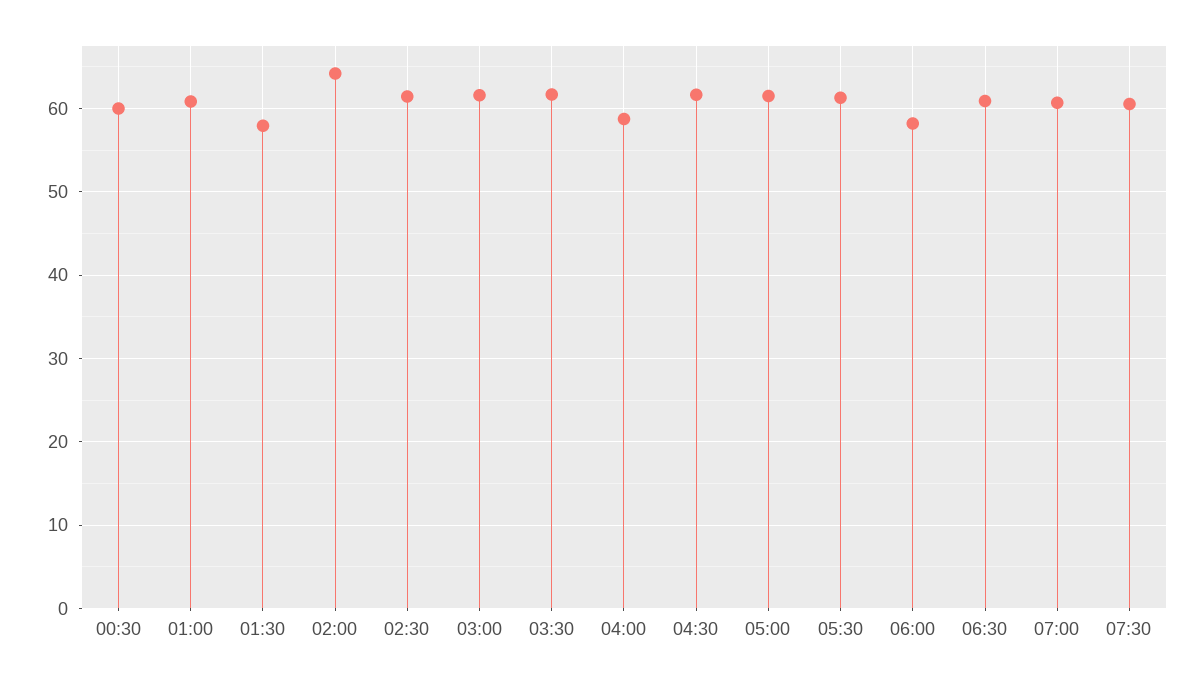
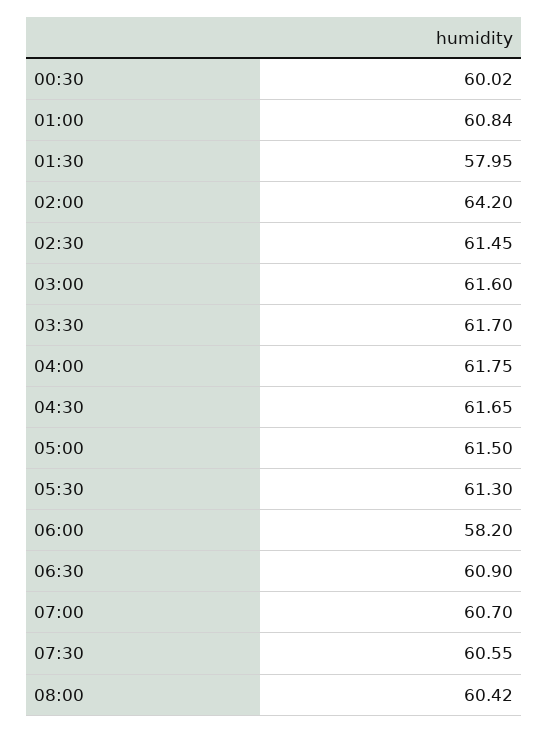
04:00: 59 -> 61.75
08:00: none -> 60.42

